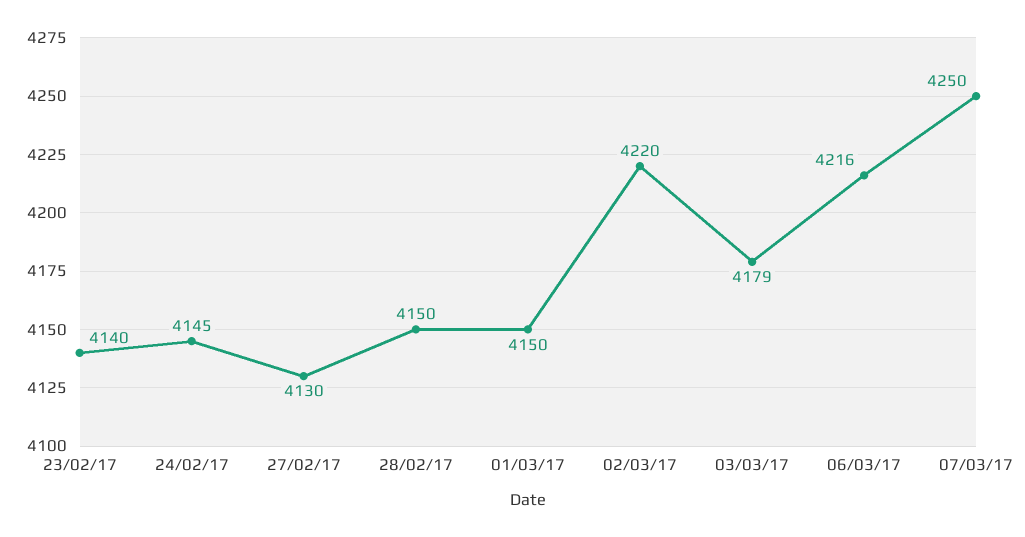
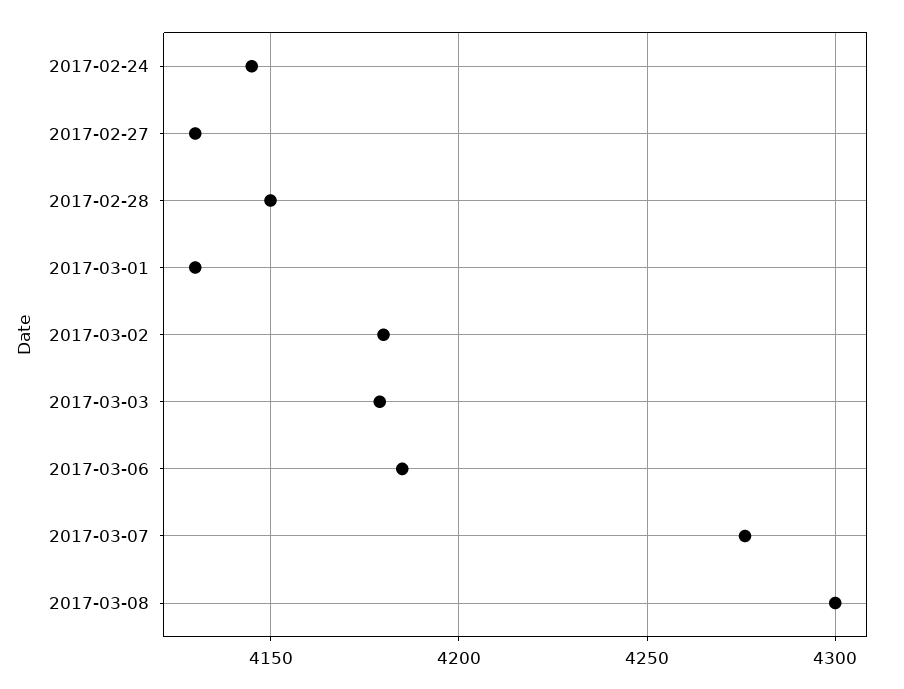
23/02/17: 4140 -> none
01/03/17: 4150 -> 4130
02/03/17: 4220 -> 4180
06/03/17: 4216 -> 4185
07/03/17: 4250 -> 4275
2017-03-08: none -> 4300

